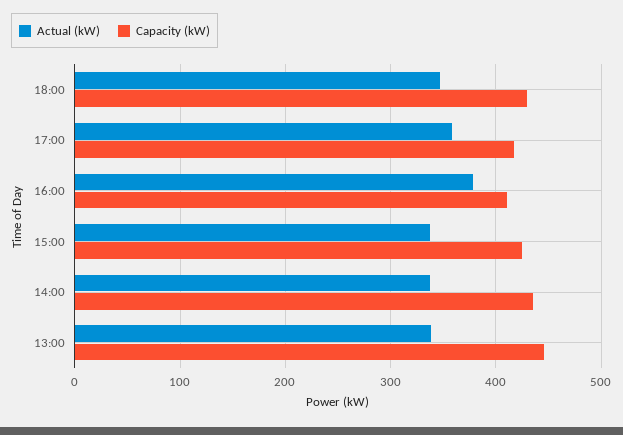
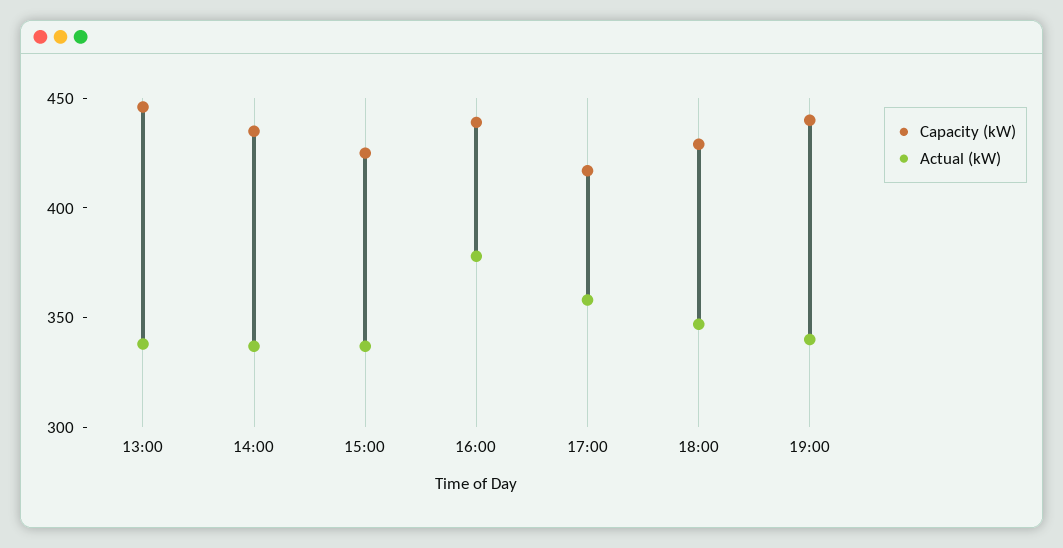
Capacity (kW), 16:00: 410 -> 440
Capacity (kW), 19:00: none -> 440
Actual (kW), 19:00: none -> 340

